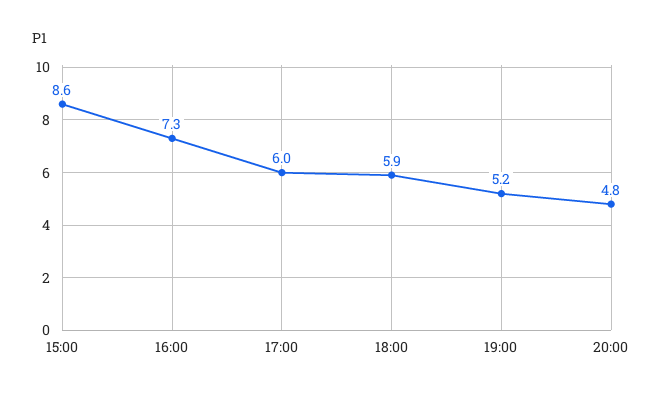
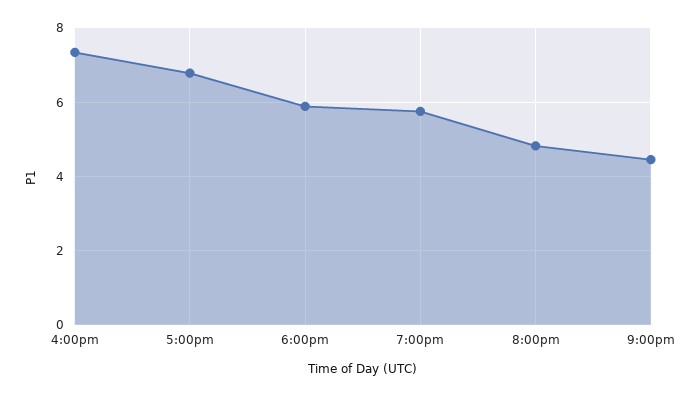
15:00: 8.6 -> none
17:00: 6 -> 6.8
19:00: 5.2 -> 5.8
9:00pm: none -> 4.4

